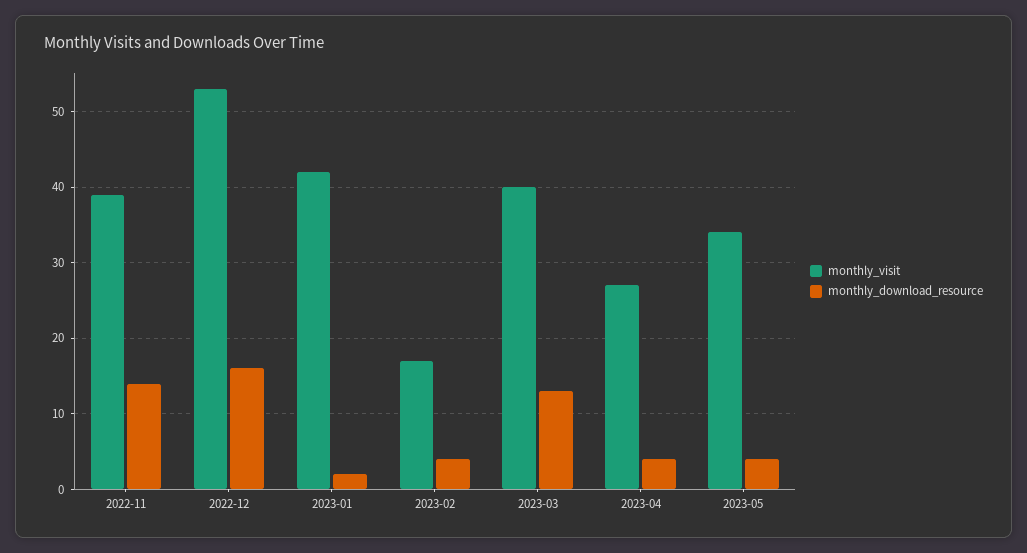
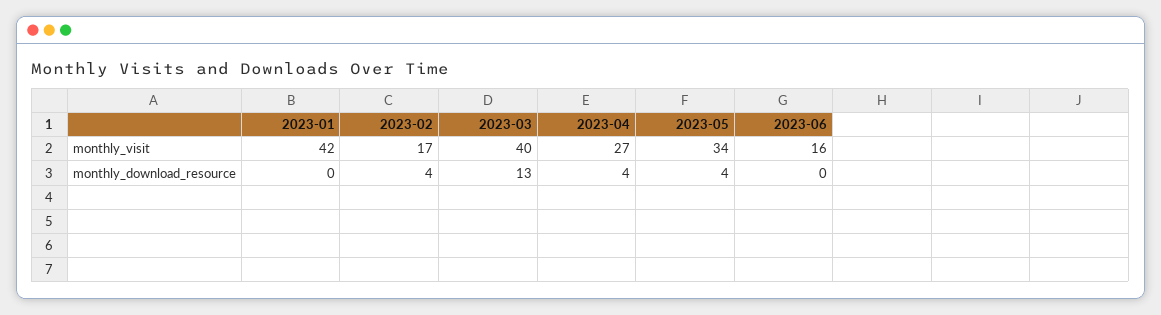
monthly_visit, 2022-11: 39 -> none
monthly_download_resource, 2022-11: 14 -> none
monthly_visit, 2022-12: 53 -> none
monthly_download_resource, 2022-12: 16 -> none
monthly_download_resource, 2023-01: 2 -> 0
monthly_visit, 2023-06: none -> 16
monthly_download_resource, 2023-06: none -> 0

